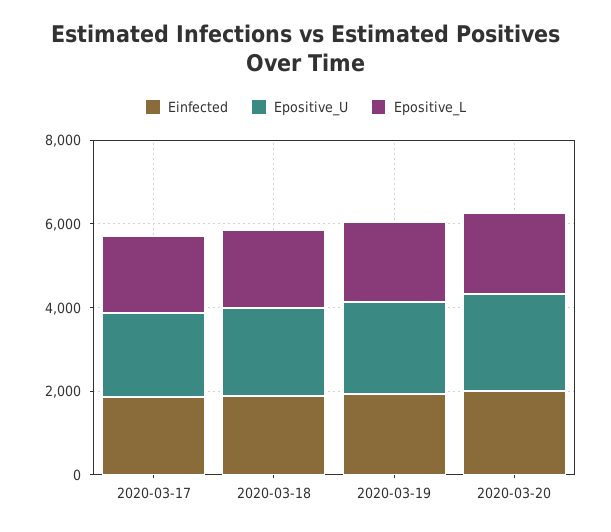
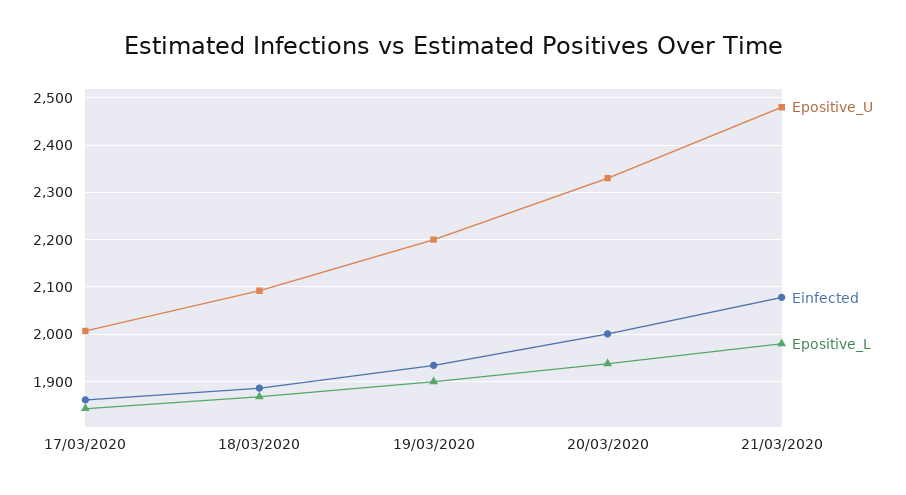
Epositive_U, 21/03/2020: none -> 2480
Einfected, 21/03/2020: none -> 2080
Epositive_L, 21/03/2020: none -> 1980

